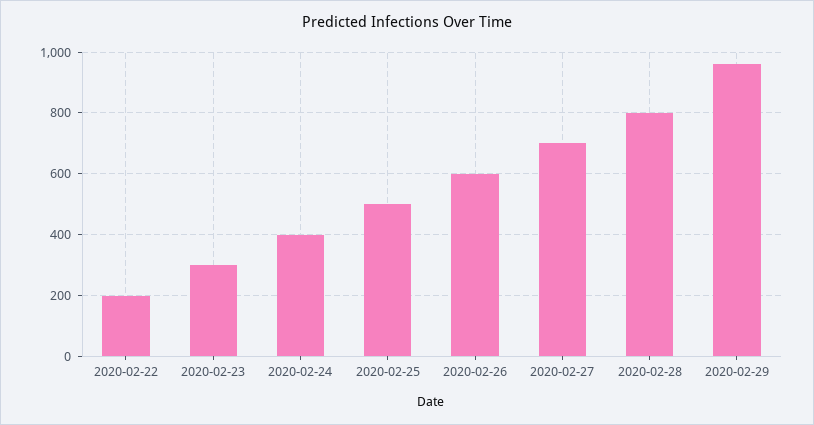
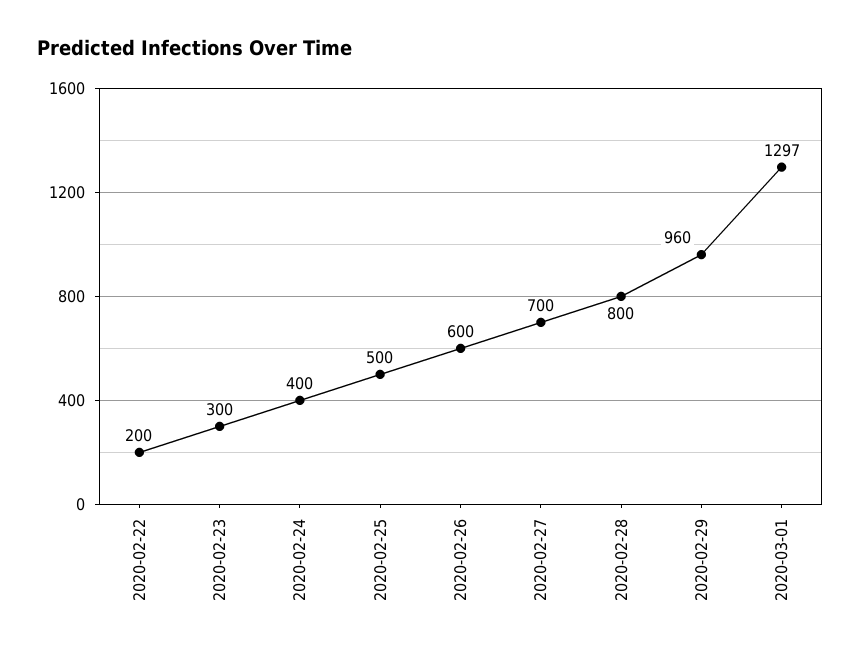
2020-03-01: none -> 1297

